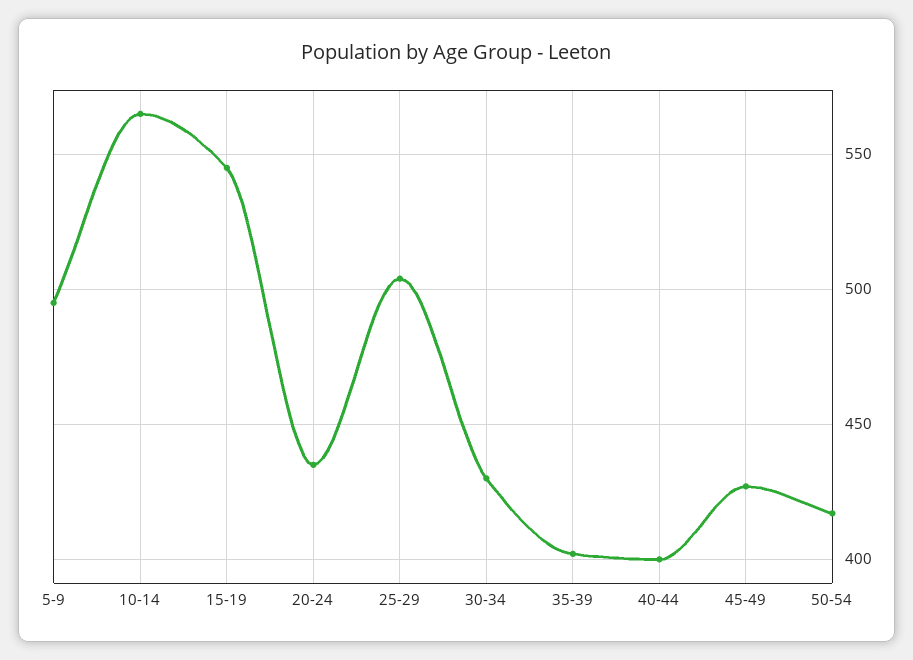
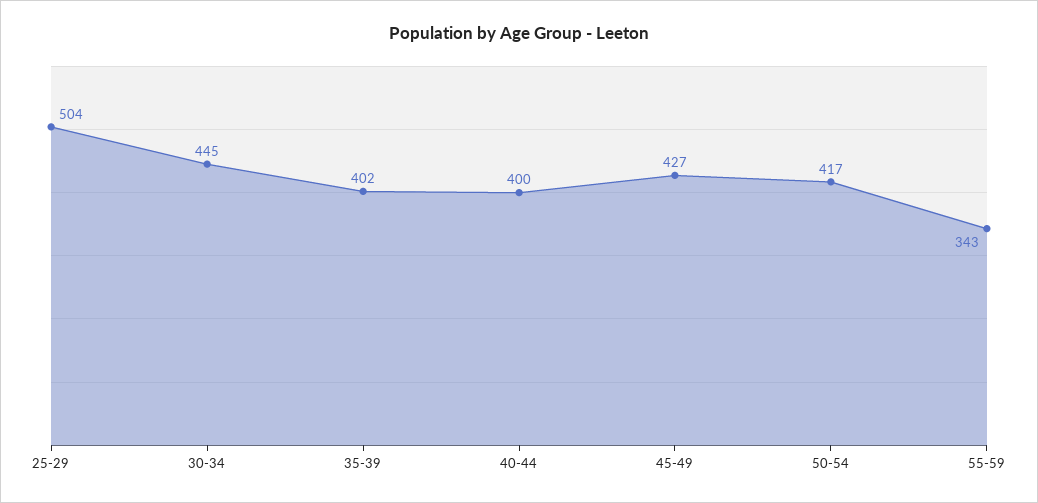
5-9: 495 -> none
10-14: 565 -> none
15-19: 545 -> none
20-24: 435 -> none
30-34: 430 -> 445
55-59: none -> 343

